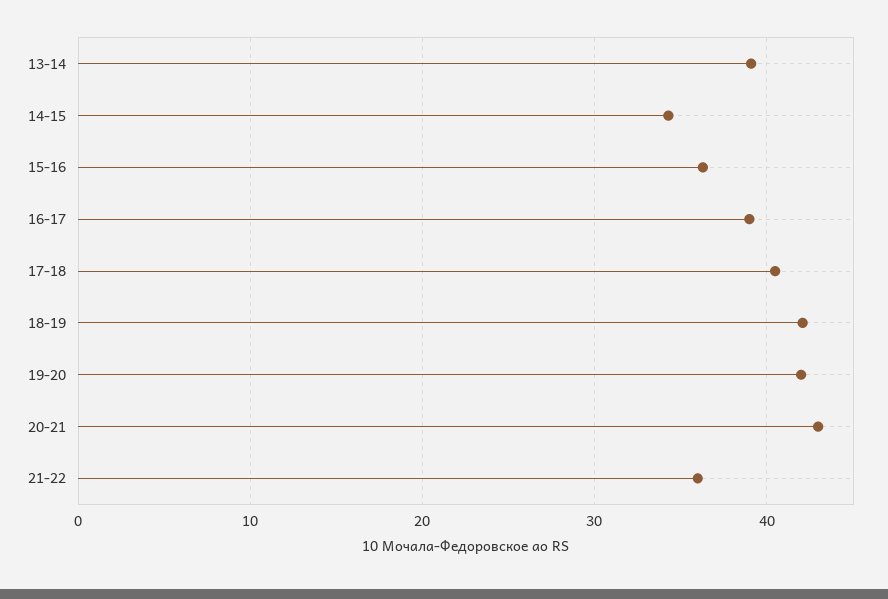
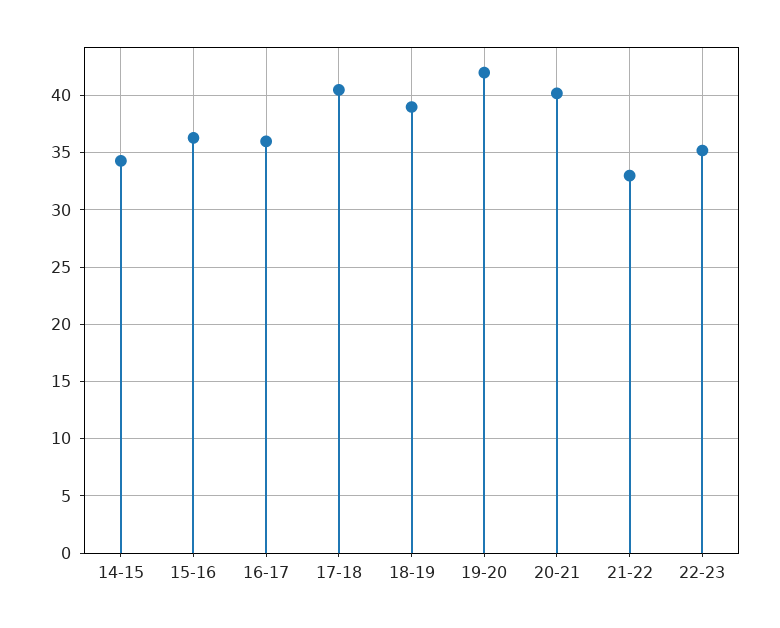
13-14: 39 -> none
16-17: 39 -> 36
18-19: 42 -> 39
20-21: 43 -> 40
21-22: 36 -> 33
22-23: none -> 35

